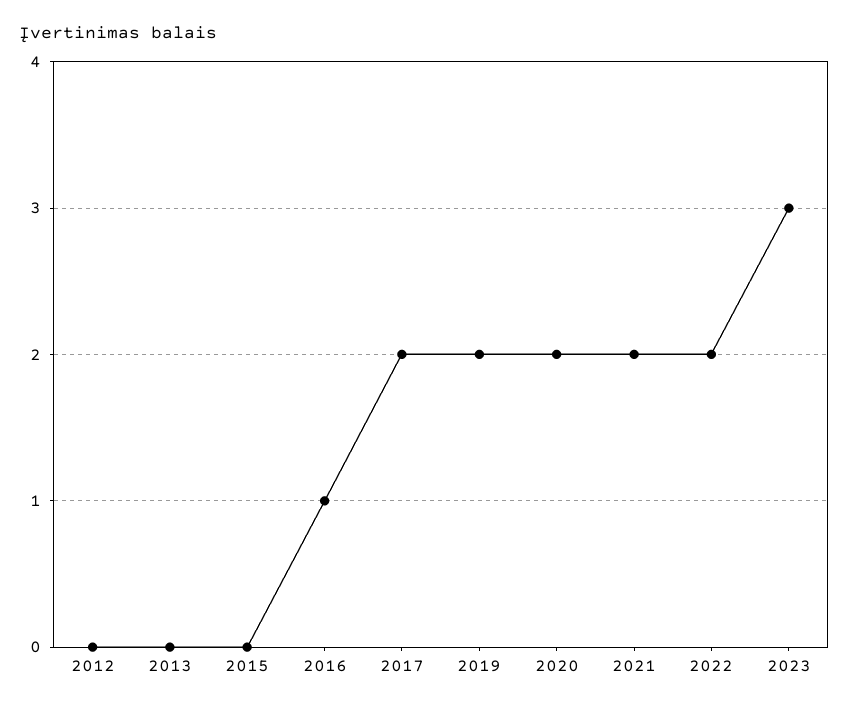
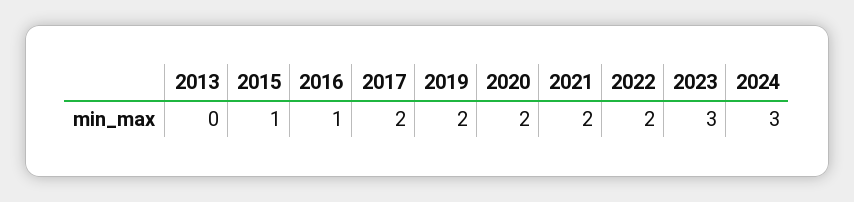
2012: 0 -> none
2015: 0 -> 1
2024: none -> 3

